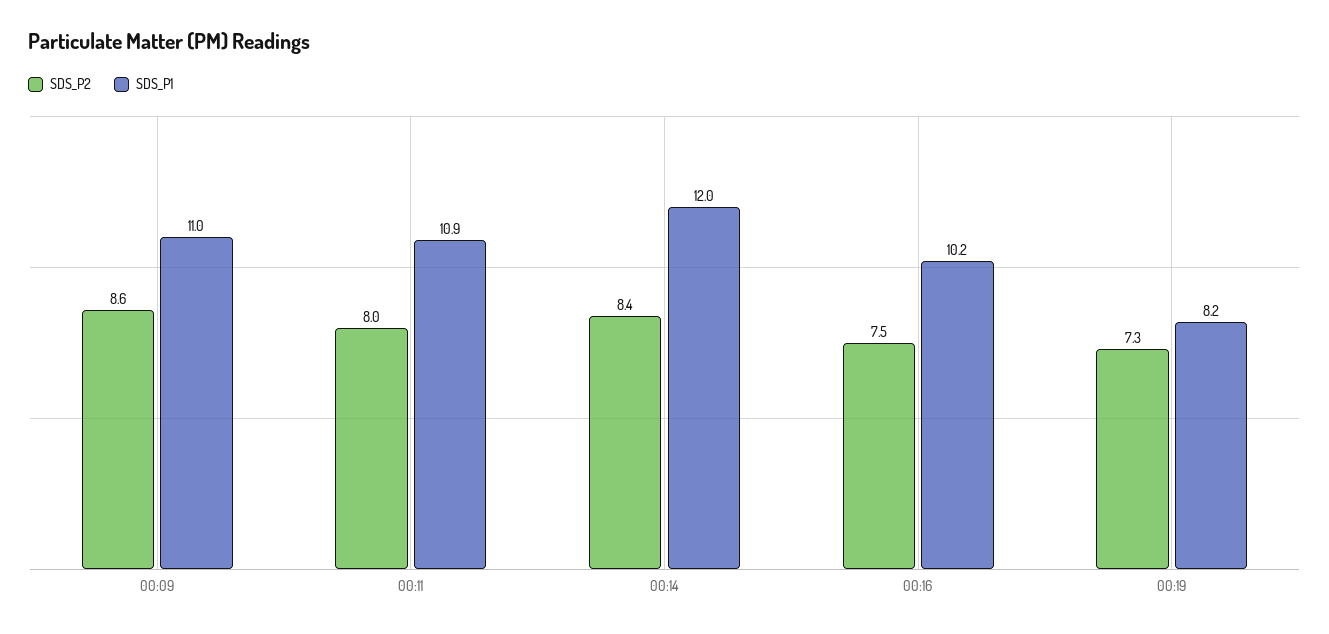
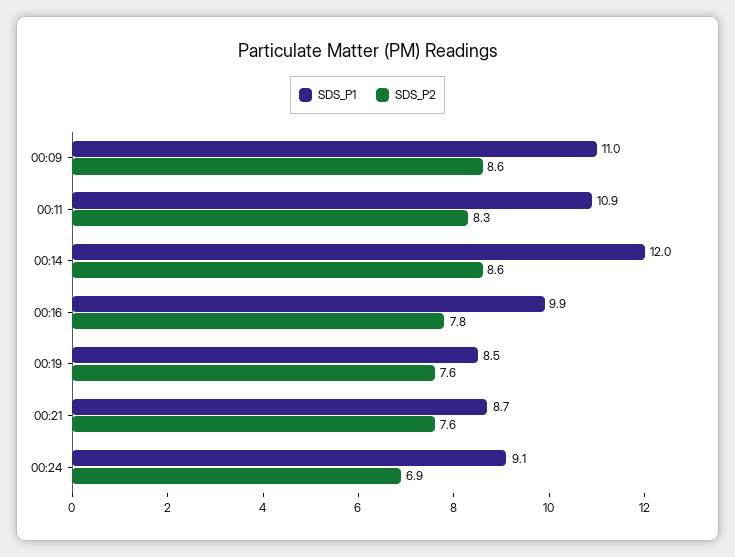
SDS_P2, 00:11: 8 -> 8.3
SDS_P2, 00:14: 8.4 -> 8.6
SDS_P2, 00:16: 7.5 -> 7.8
SDS_P1, 00:16: 10.2 -> 9.9
SDS_P2, 00:19: 7.3 -> 7.6
SDS_P1, 00:19: 8.2 -> 8.5
SDS_P1, 00:21: none -> 8.7
SDS_P2, 00:21: none -> 7.6
SDS_P1, 00:24: none -> 9.1
SDS_P2, 00:24: none -> 6.9

